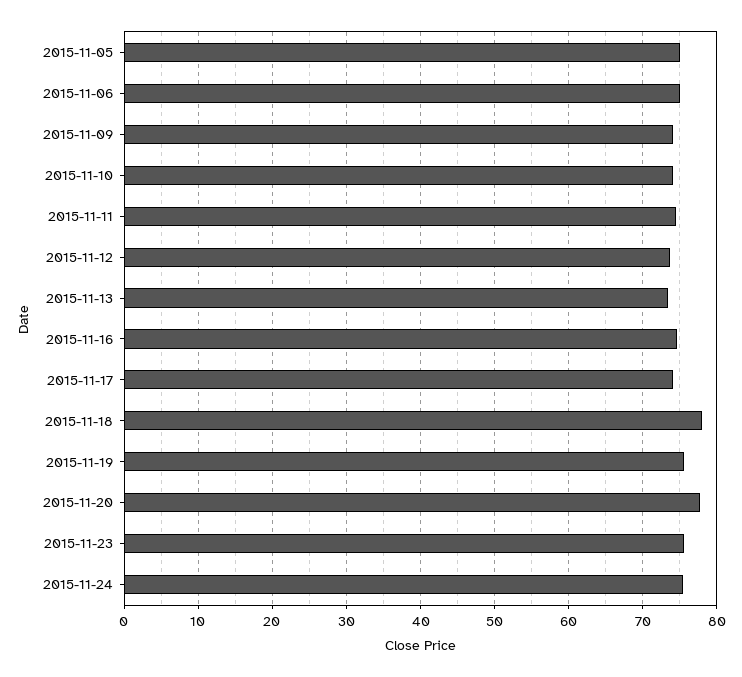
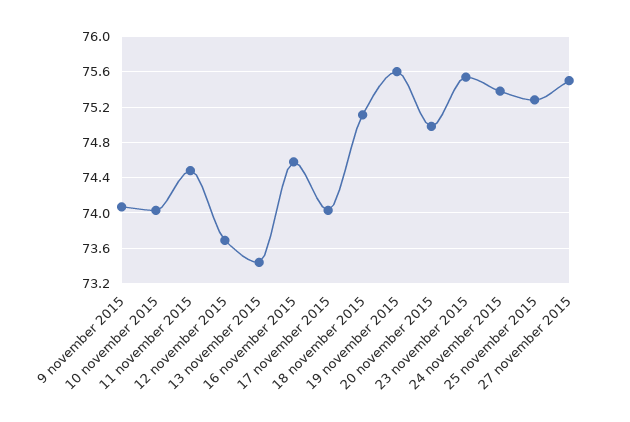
2015-11-05: 75 -> none
2015-11-06: 75 -> none
2015-11-18: 78 -> 75.1
2015-11-20: 78 -> 75
25 november 2015: none -> 75.3
27 november 2015: none -> 75.5

